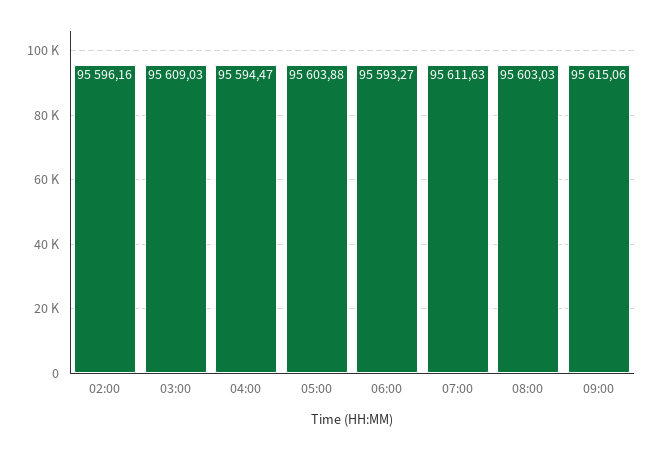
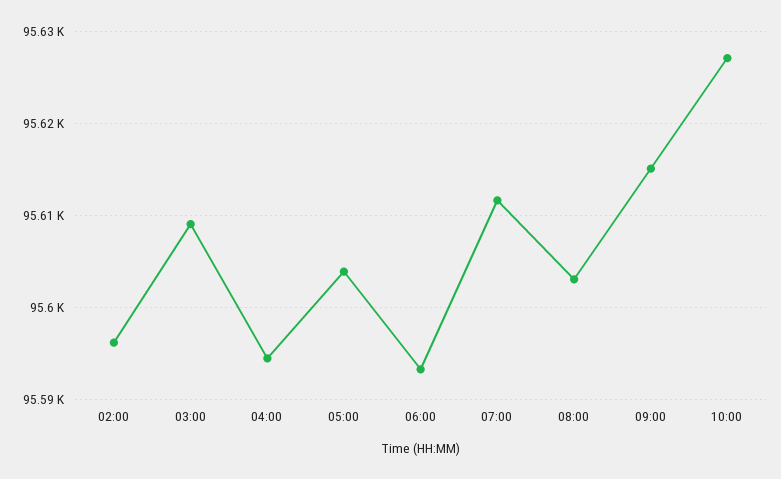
10:00: none -> 95627

